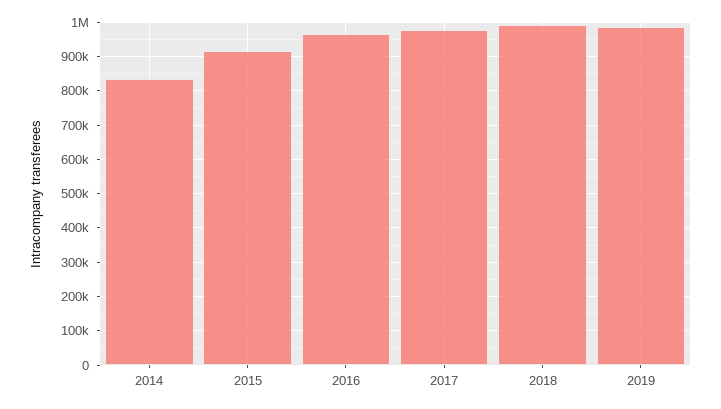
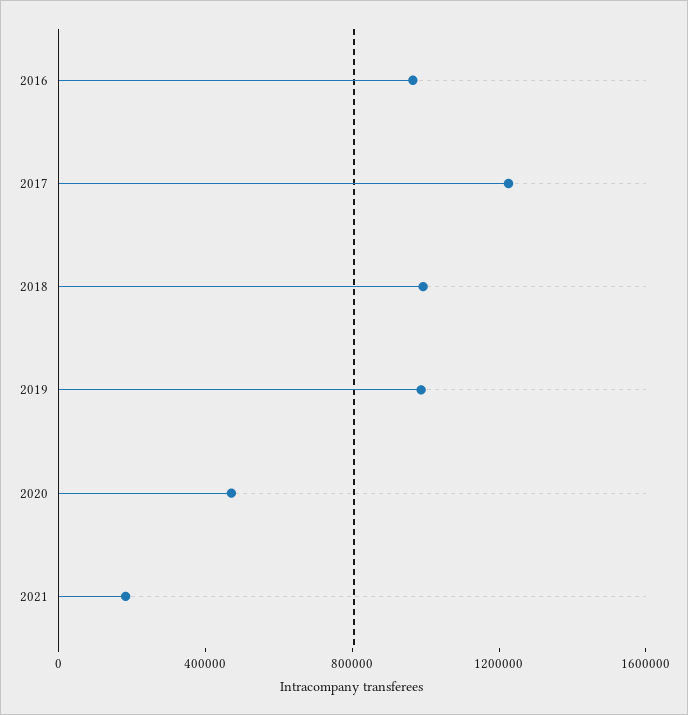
2014: 840000 -> none
2015: 920000 -> none
2017: 980000 -> 1200000
2020: none -> 500000
2021: none -> 200000

